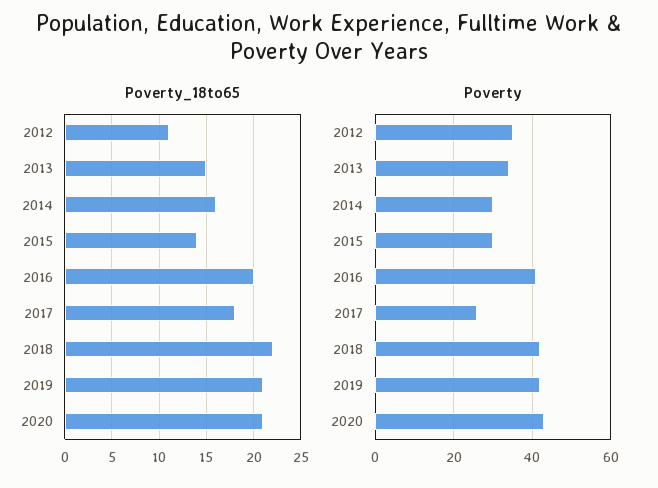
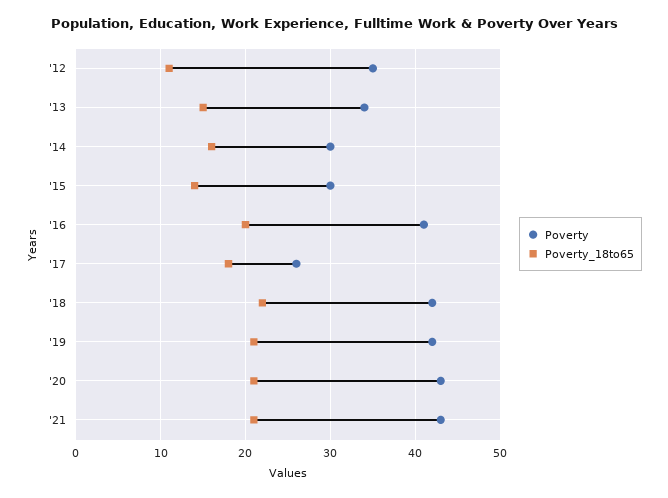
Poverty, '21: none -> 43
Poverty_18to65, '21: none -> 21

